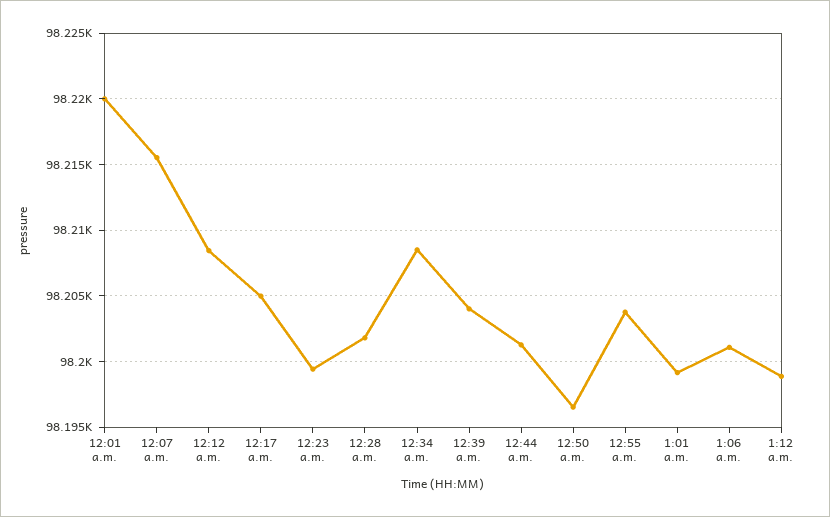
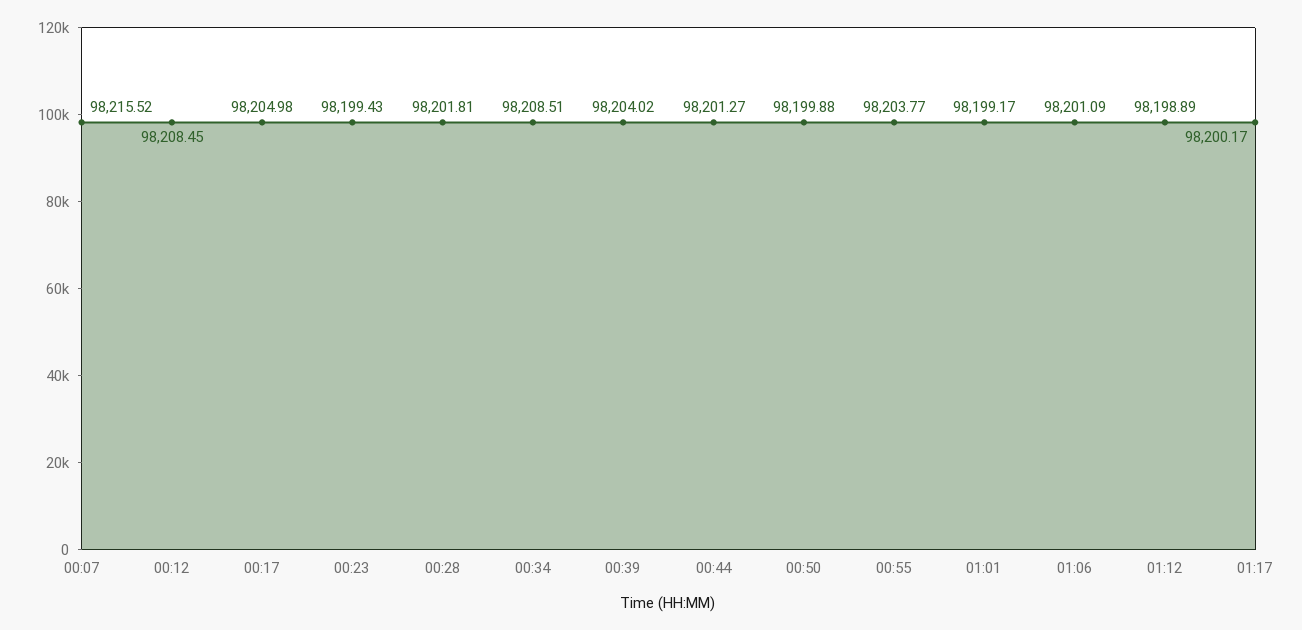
12:01 a.m.: 98220 -> none
12:50 a.m.: 98196.5 -> 98199.88
01:17: none -> 98200.17

